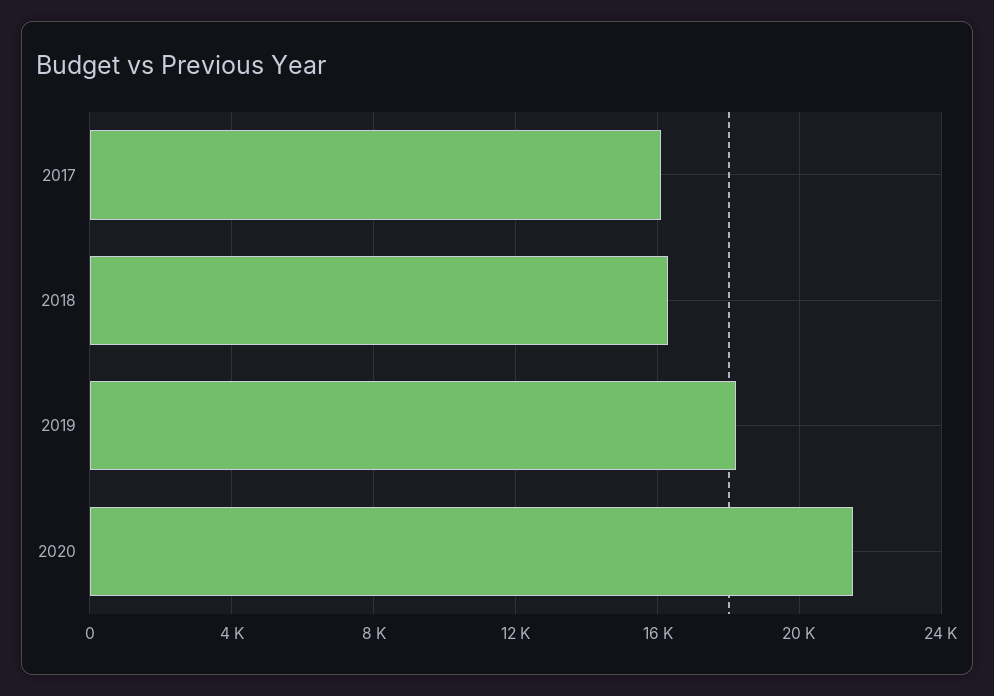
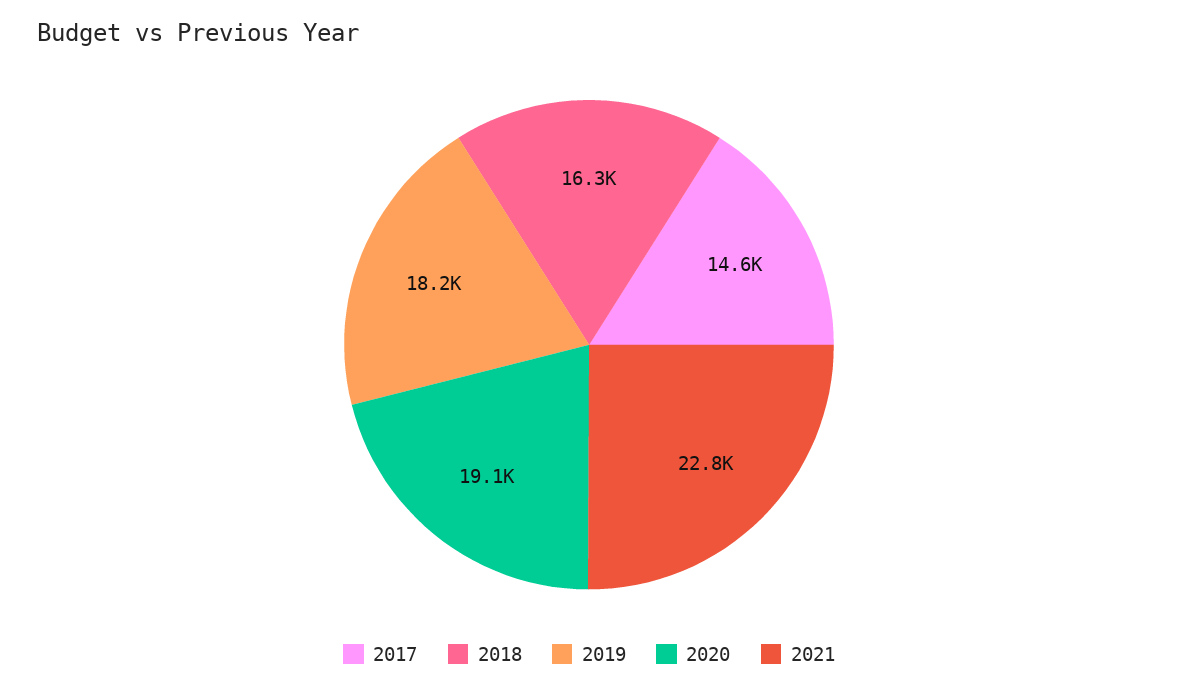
2017: 16000 -> 14600
2020: 21500 -> 19100
2021: none -> 22800

